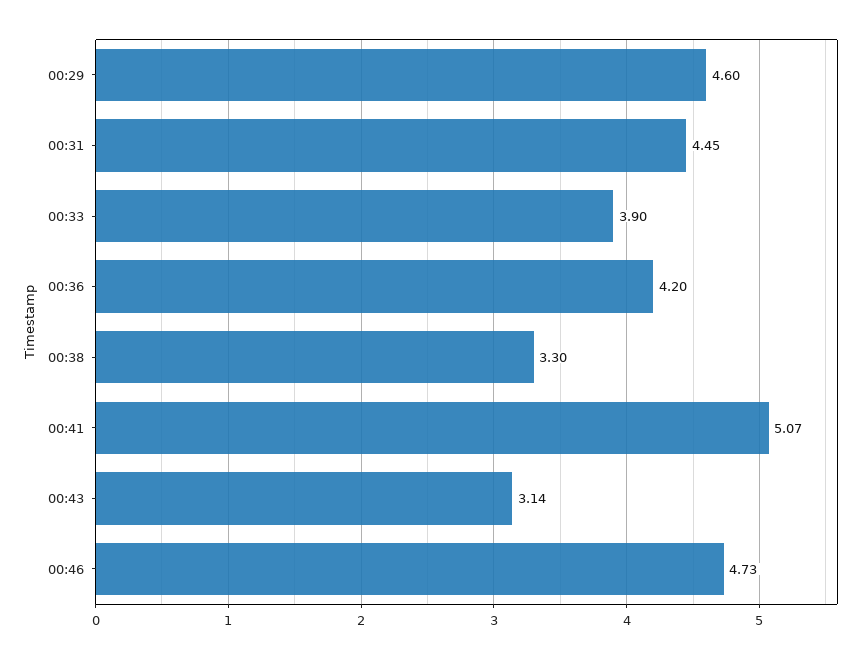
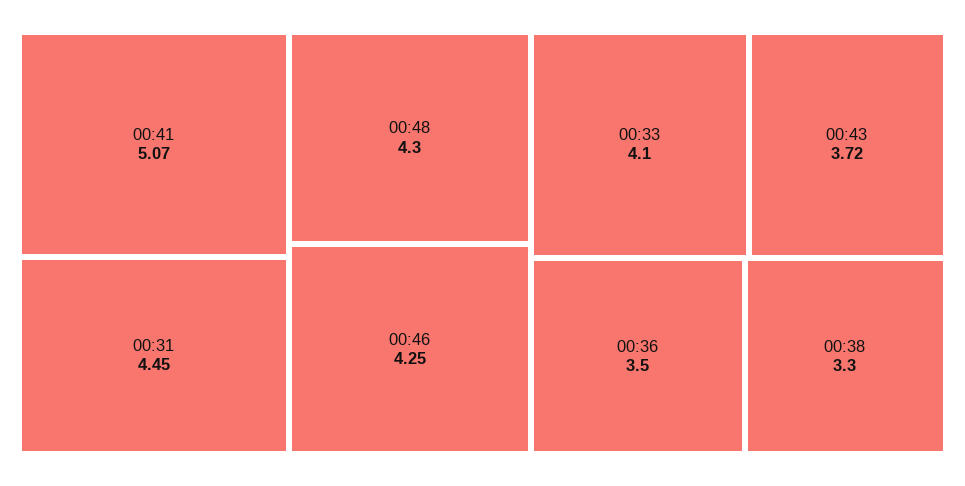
00:29: 4.6 -> none
00:33: 3.9 -> 4.1
00:36: 4.2 -> 3.5
00:43: 3.14 -> 3.72
00:46: 4.73 -> 4.25
00:48: none -> 4.3

